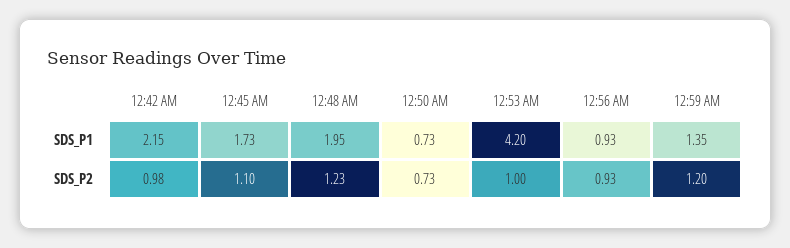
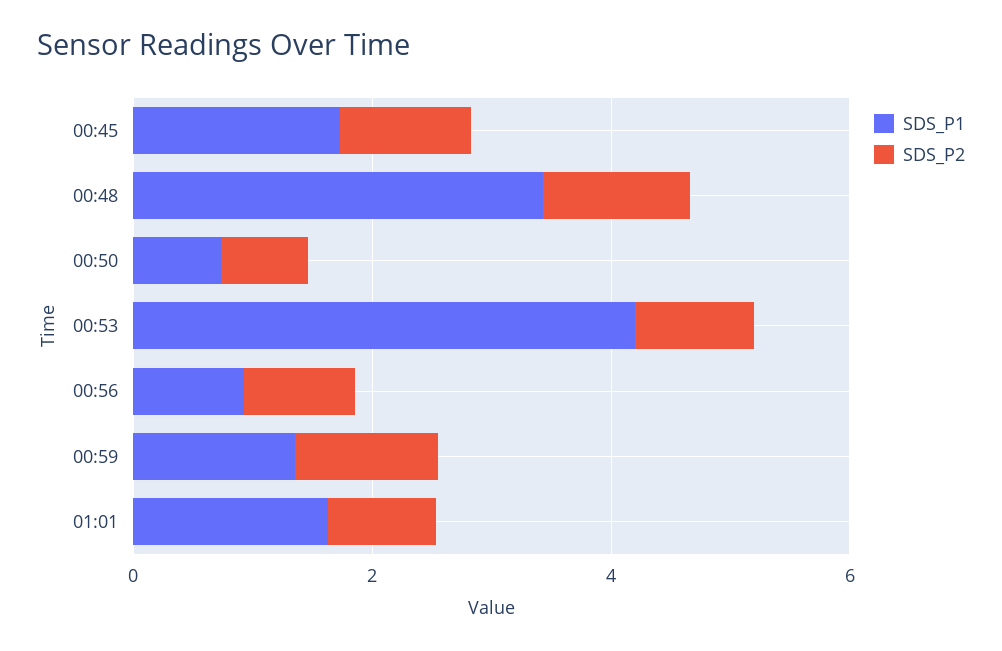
SDS_P1, 12:42 AM: 2.15 -> none
SDS_P1, 12:48 AM: 1.95 -> 3.5
SDS_P2, 12:42 AM: 0.98 -> none
SDS_P1, 01:01: none -> 1.5
SDS_P2, 01:01: none -> 1

